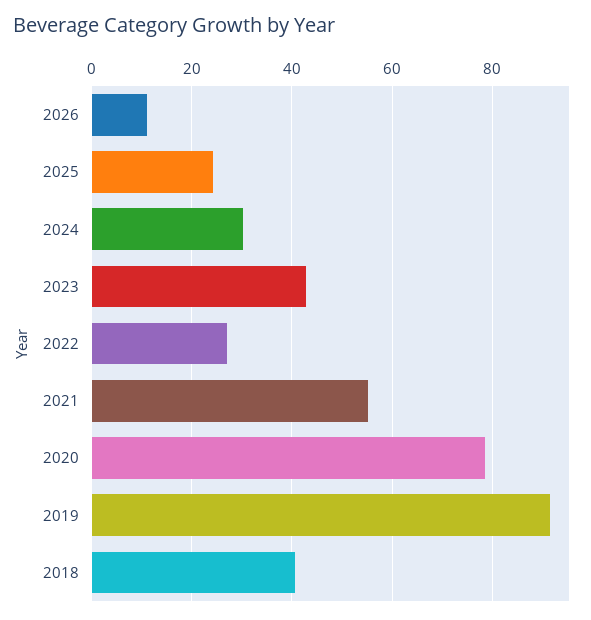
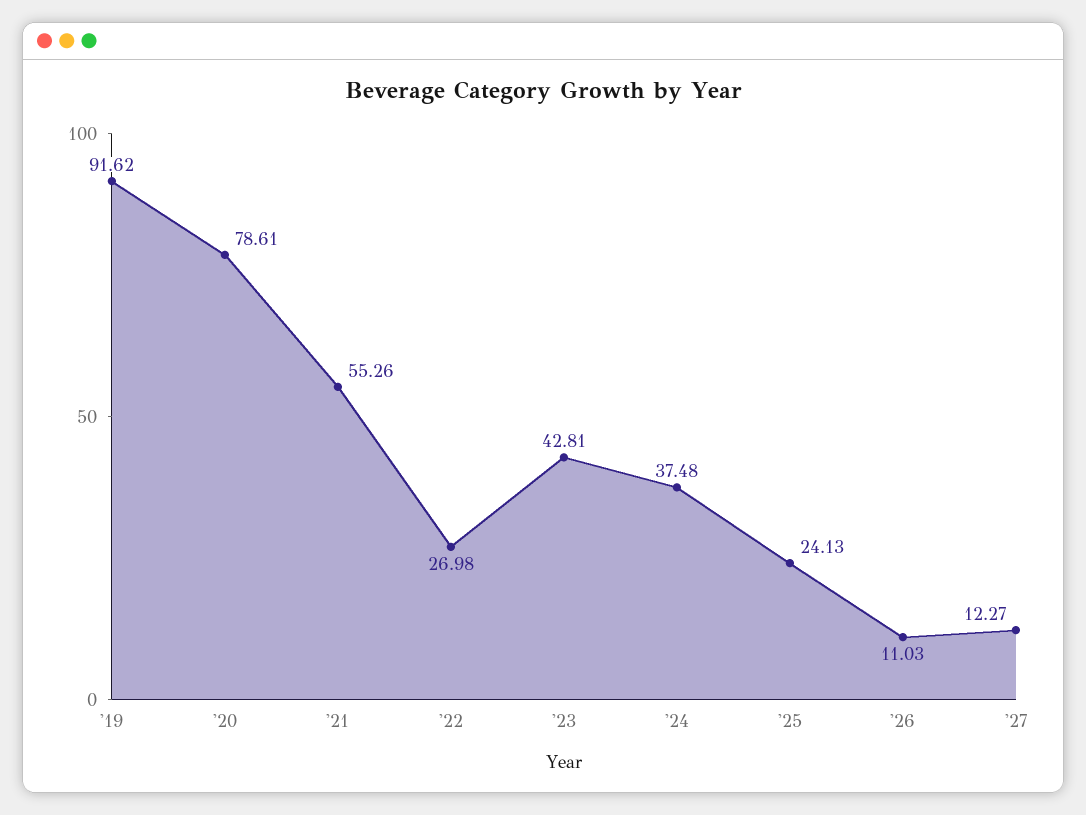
2024: 30 -> 37.48
2018: 40 -> none
'27: none -> 12.27

